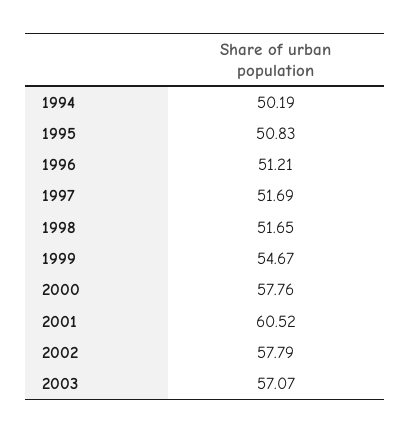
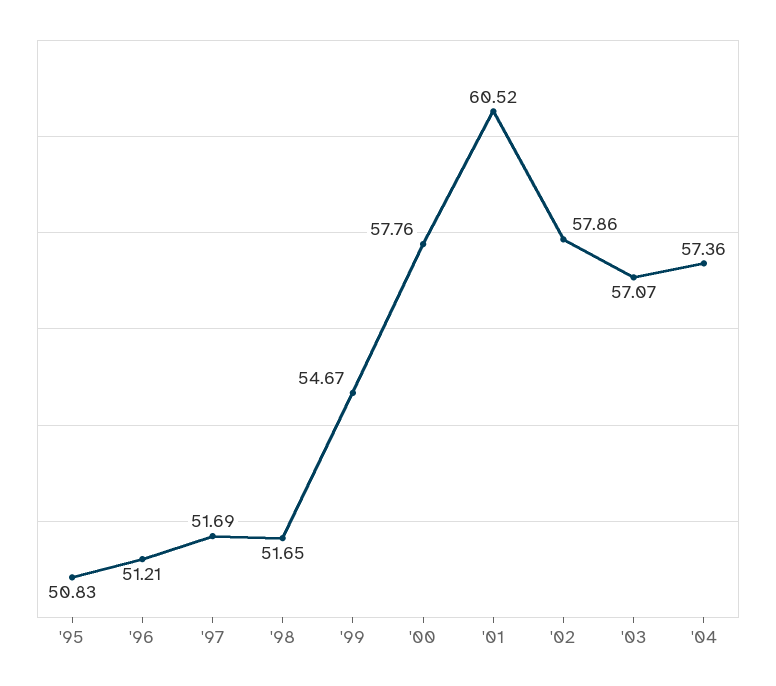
1994: 50.19 -> none
2002: 57.79 -> 57.86
'04: none -> 57.36

